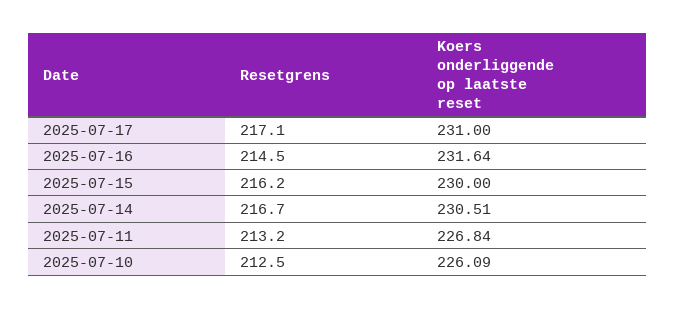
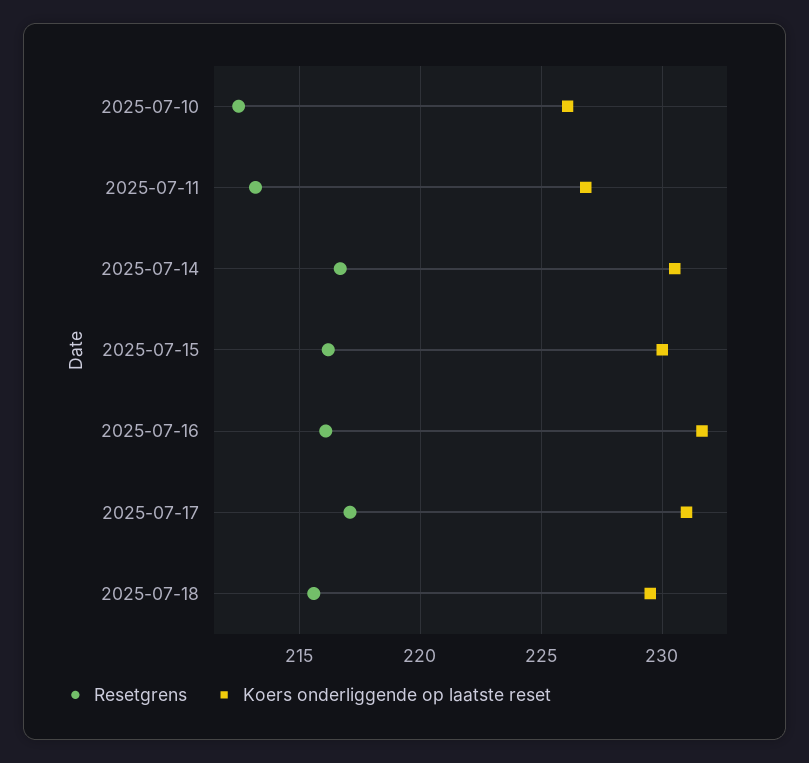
Resetgrens, 2025-07-16: 214.5 -> 216
Resetgrens, 2025-07-18: none -> 215.5
Koers onderliggende op laatste reset, 2025-07-18: none -> 229.5

